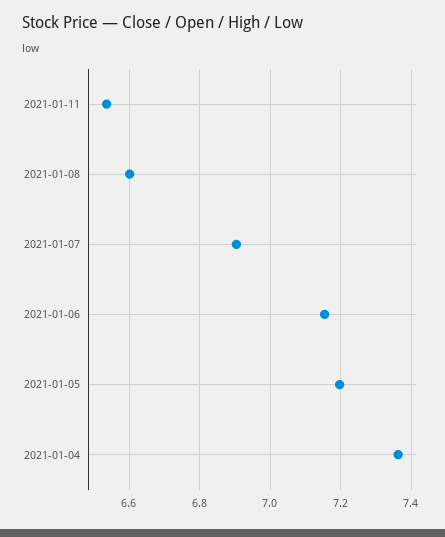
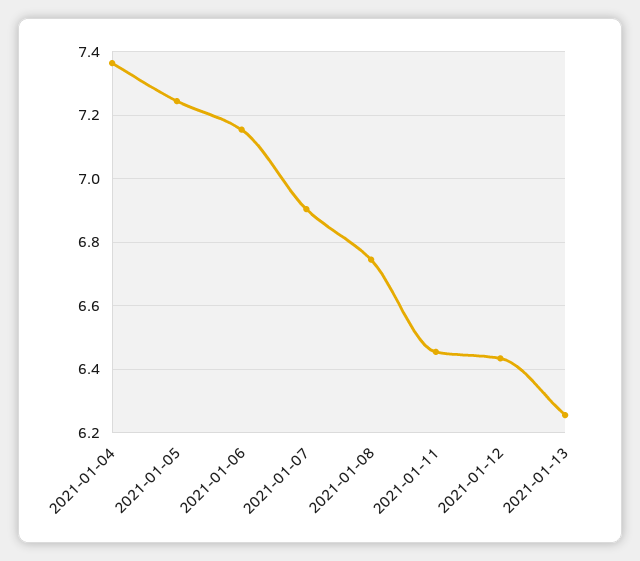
2021-01-11: 6.54 -> 6.46
2021-01-08: 6.6 -> 6.74
2021-01-05: 7.2 -> 7.24
2021-01-12: none -> 6.44
2021-01-13: none -> 6.26

